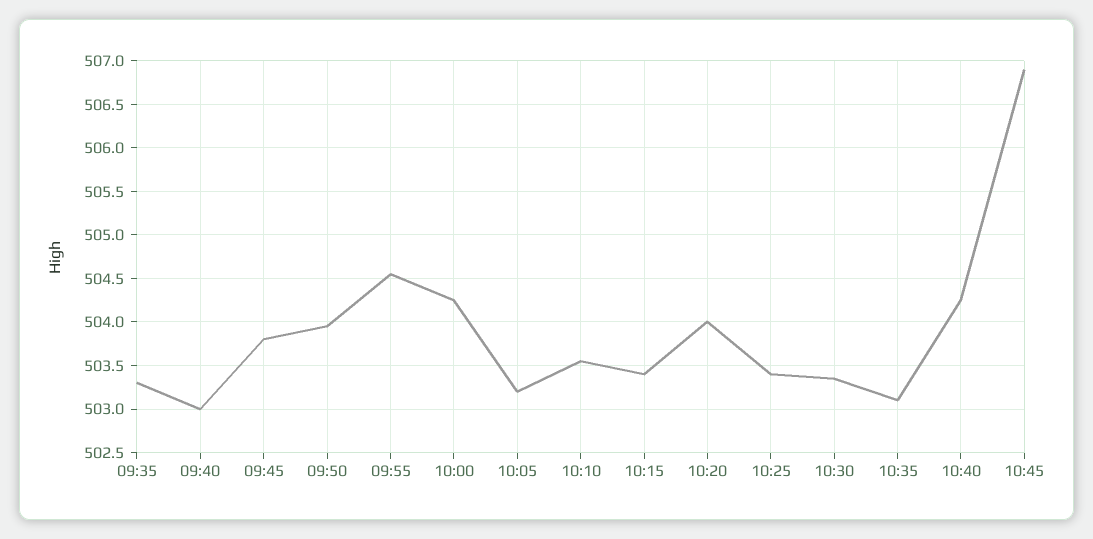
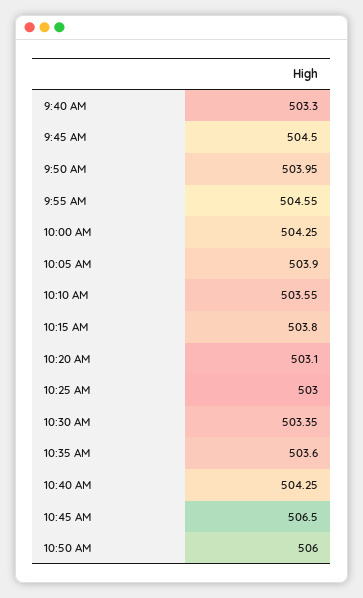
09:35: 503.3 -> none
09:40: 503 -> 503.3
09:45: 503.8 -> 504.5
10:05: 503.2 -> 503.9
10:15: 503.4 -> 503.8
10:20: 504 -> 503.1
10:25: 503.4 -> 503
10:35: 503.1 -> 503.6
10:45: 506.9 -> 506.5
10:50 AM: none -> 506

